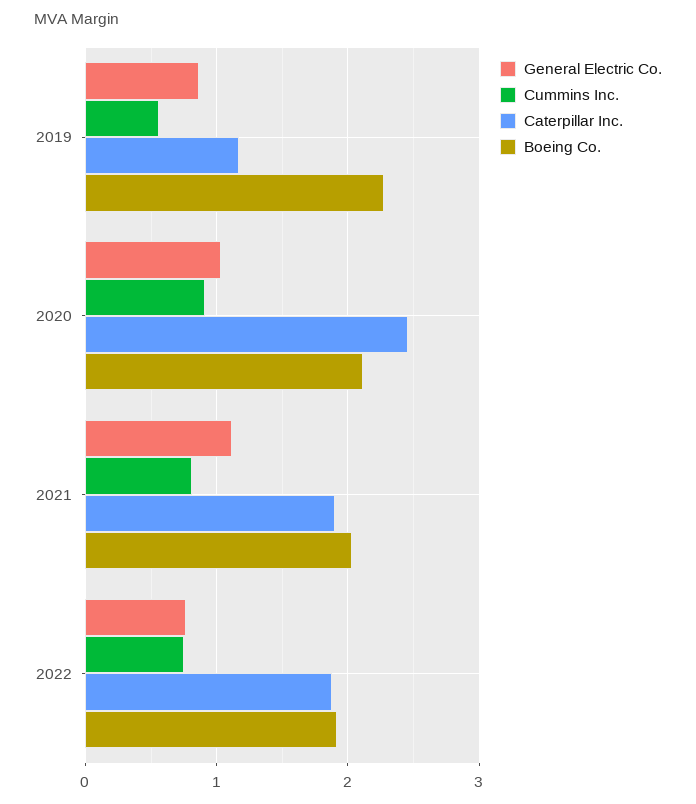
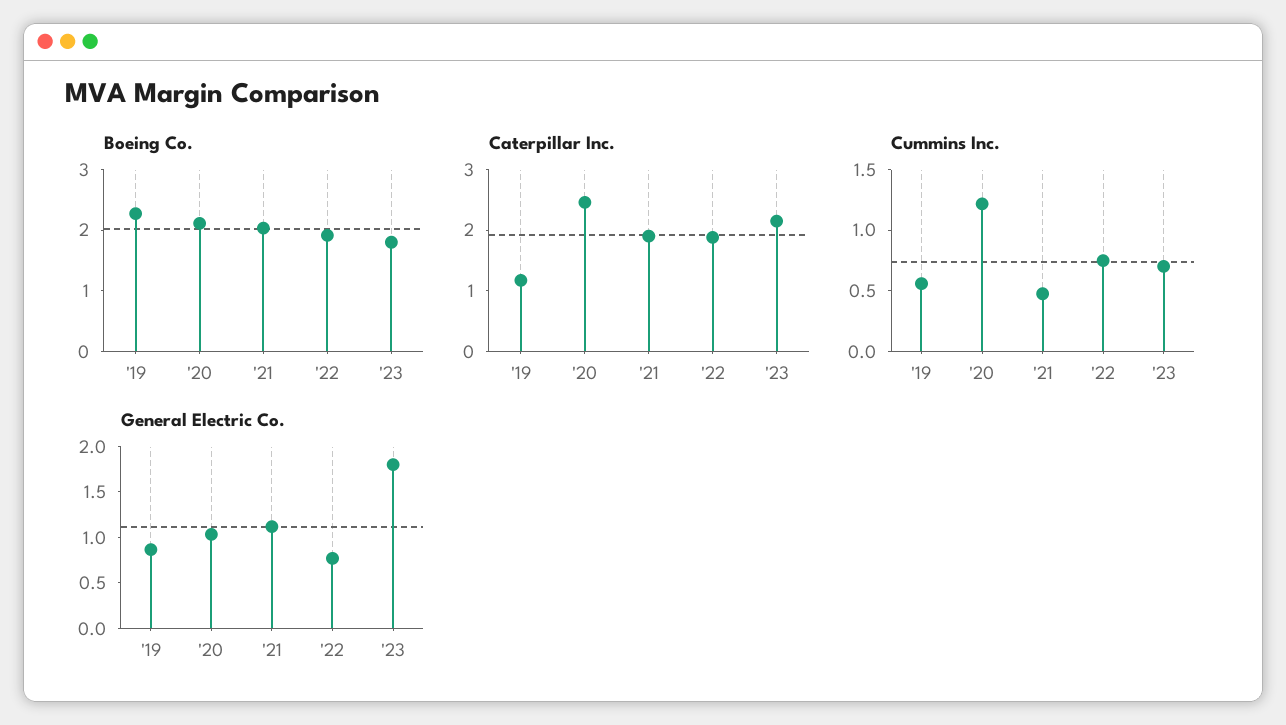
Cummins Inc., 2020: 0.9 -> 1.2
Cummins Inc., 2021: 0.8 -> 0.5
Boeing Co., '23: none -> 1.8
Caterpillar Inc., '23: none -> 2.2
Cummins Inc., '23: none -> 0.7
General Electric Co., '23: none -> 1.8

